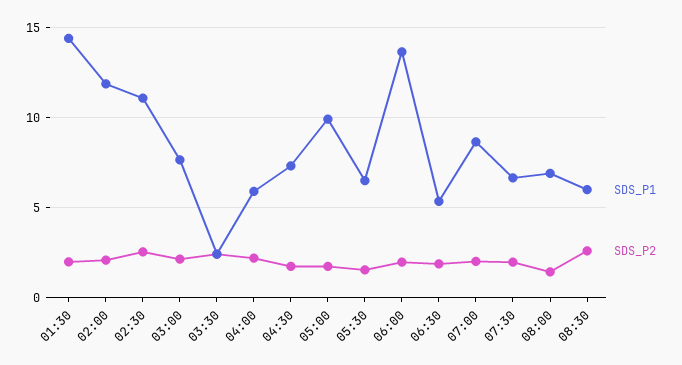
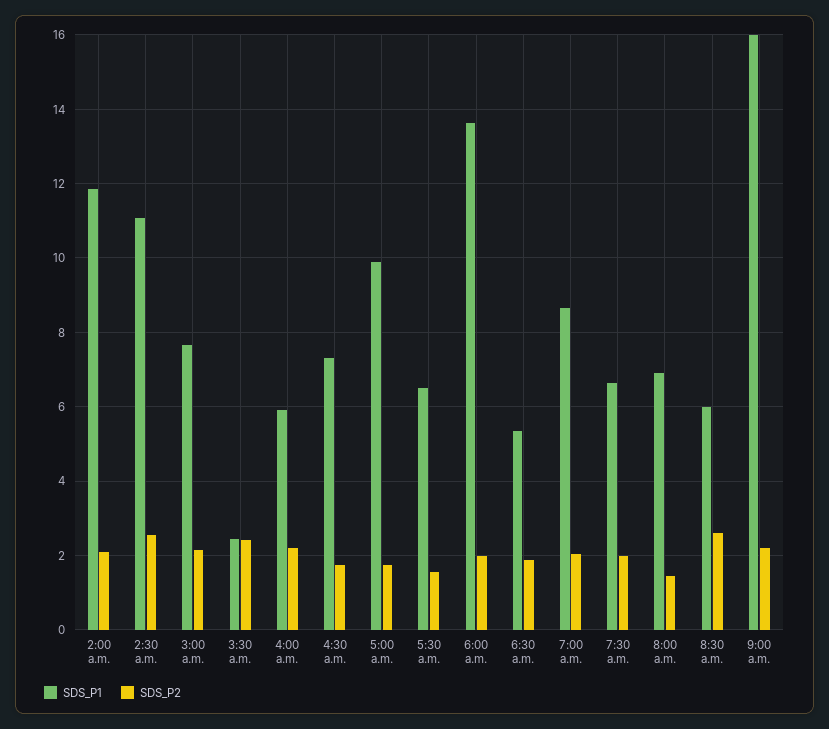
SDS_P1, 01:30: 14.5 -> none
SDS_P2, 01:30: 2 -> none
SDS_P1, 9:00 a.m.: none -> 16
SDS_P2, 9:00 a.m.: none -> 2.2

